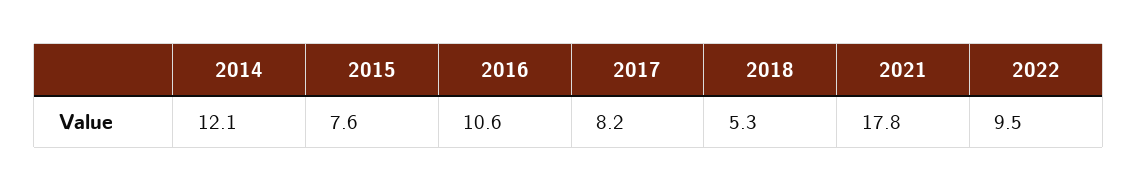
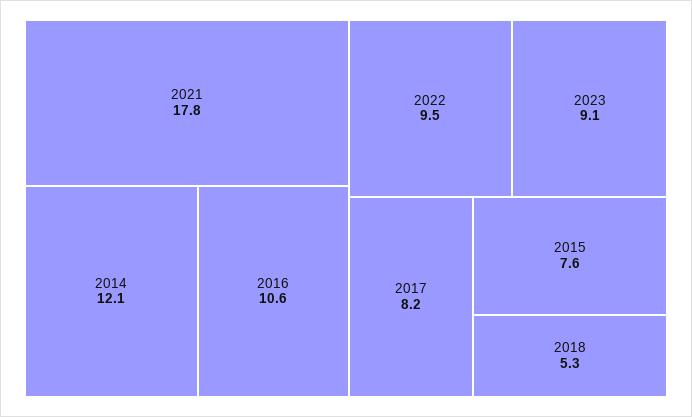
2023: none -> 9.1

